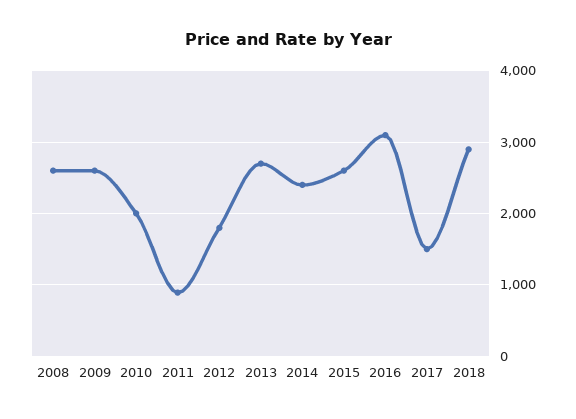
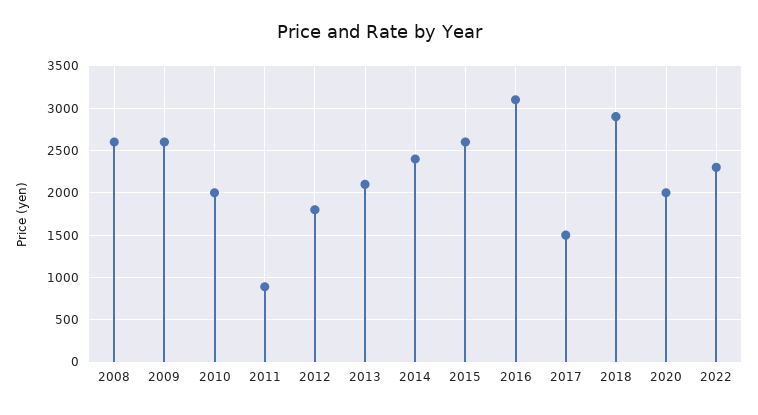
2013: 2700 -> 2100
2020: none -> 2000
2022: none -> 2300

